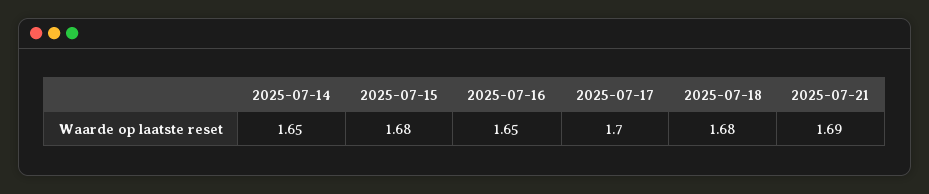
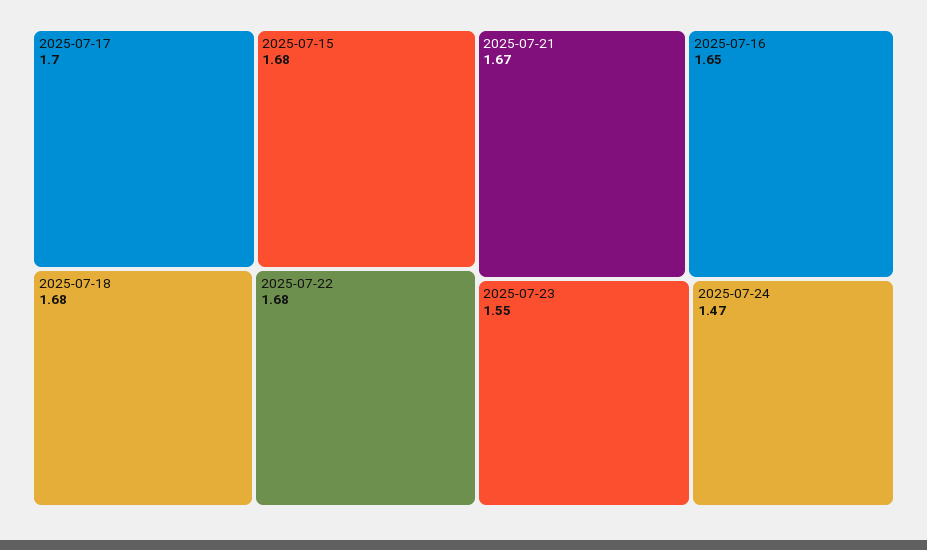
2025-07-14: 1.65 -> none
2025-07-21: 1.69 -> 1.67
2025-07-22: none -> 1.68
2025-07-23: none -> 1.55
2025-07-24: none -> 1.47

